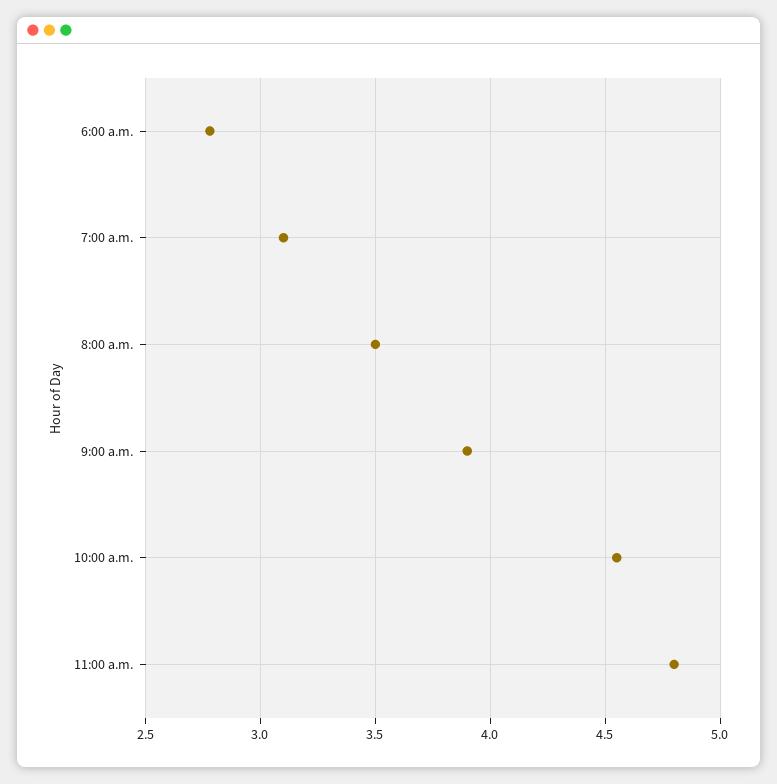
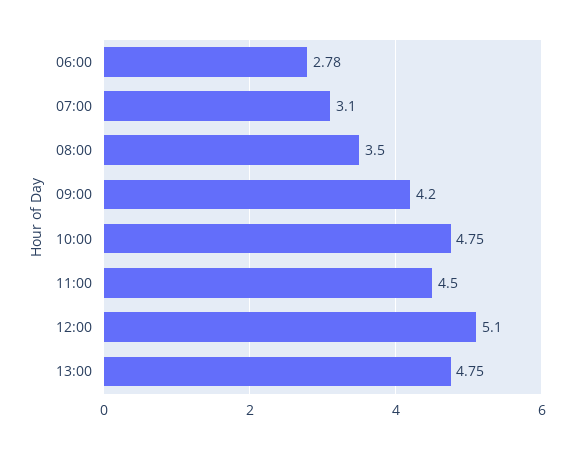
9:00 a.m.: 3.9 -> 4.2
10:00 a.m.: 4.55 -> 4.75
11:00 a.m.: 4.8 -> 4.5
12:00: none -> 5.1
13:00: none -> 4.75

